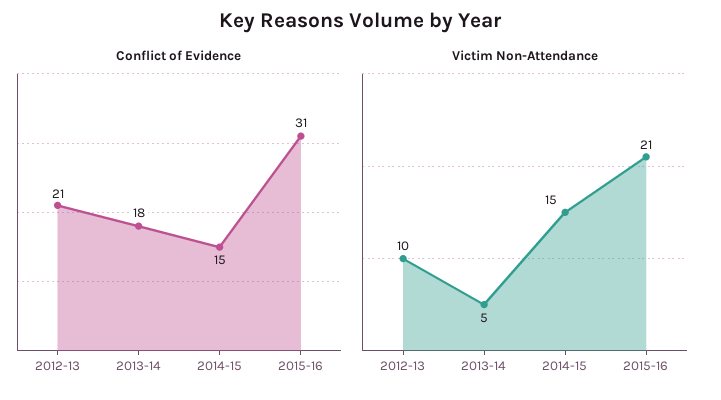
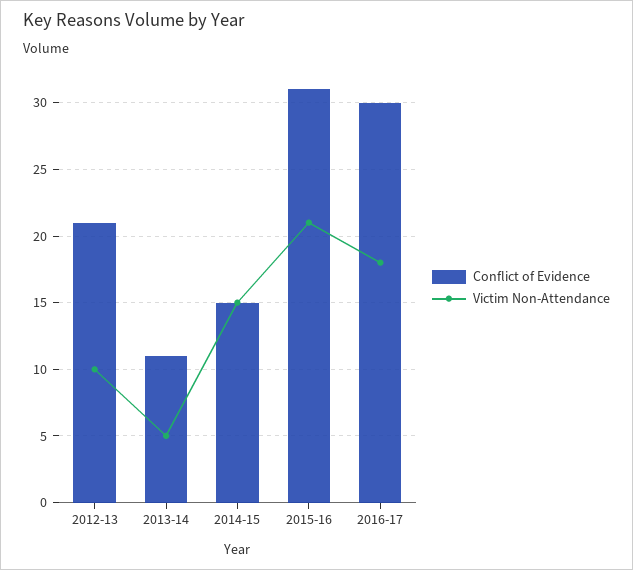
Conflict of Evidence, 2013-14: 18 -> 11
Conflict of Evidence, 2016-17: none -> 30
Victim Non-Attendance, 2016-17: none -> 18

